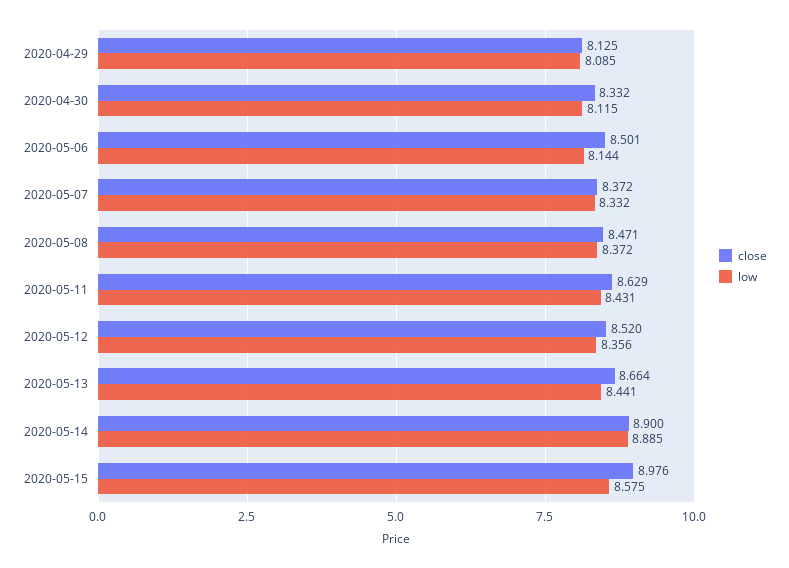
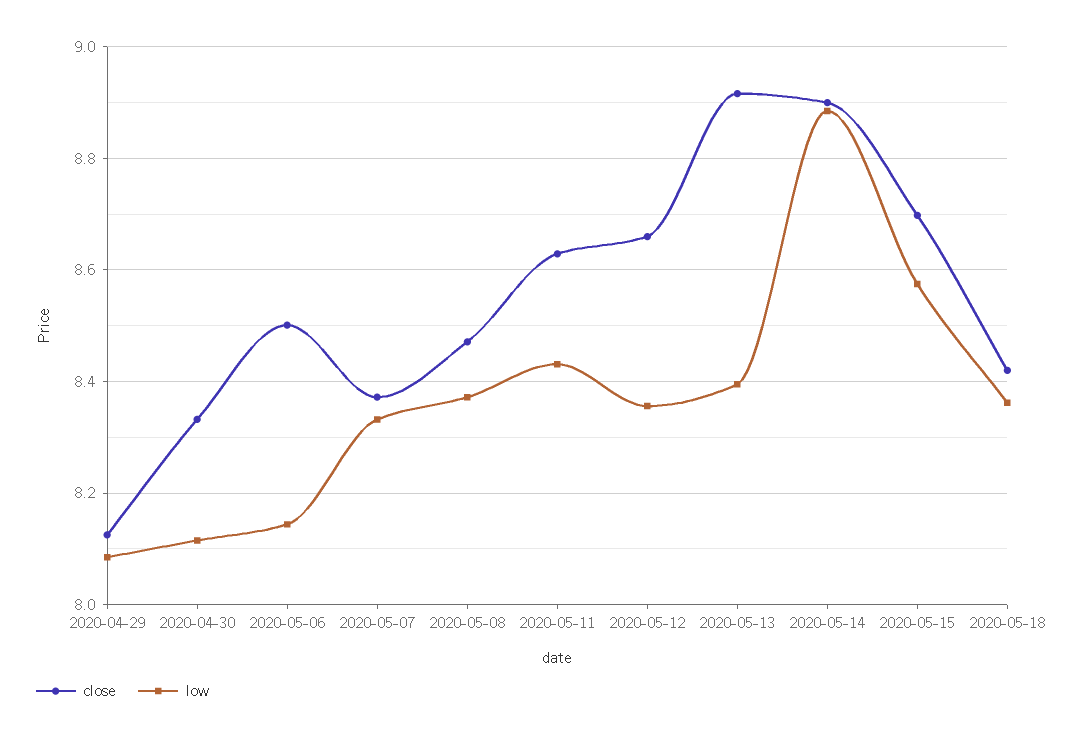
close, 2020-05-12: 8.52 -> 8.66
close, 2020-05-13: 8.664 -> 8.92
low, 2020-05-13: 8.441 -> 8.4
close, 2020-05-15: 8.976 -> 8.7
close, 2020-05-18: none -> 8.42
low, 2020-05-18: none -> 8.36

